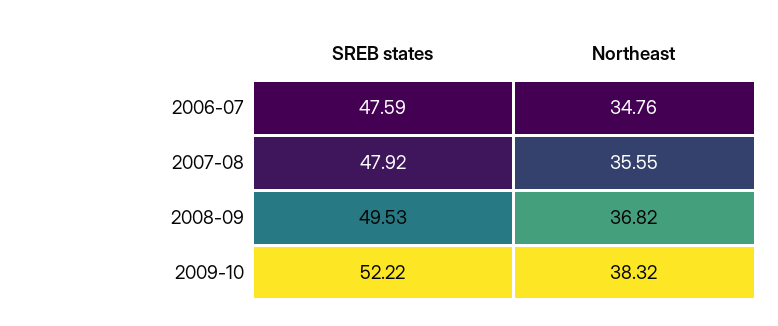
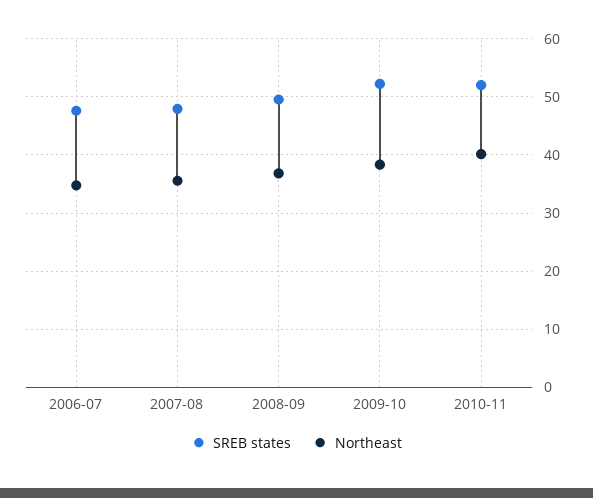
SREB states, 2010-11: none -> 52
Northeast, 2010-11: none -> 40

